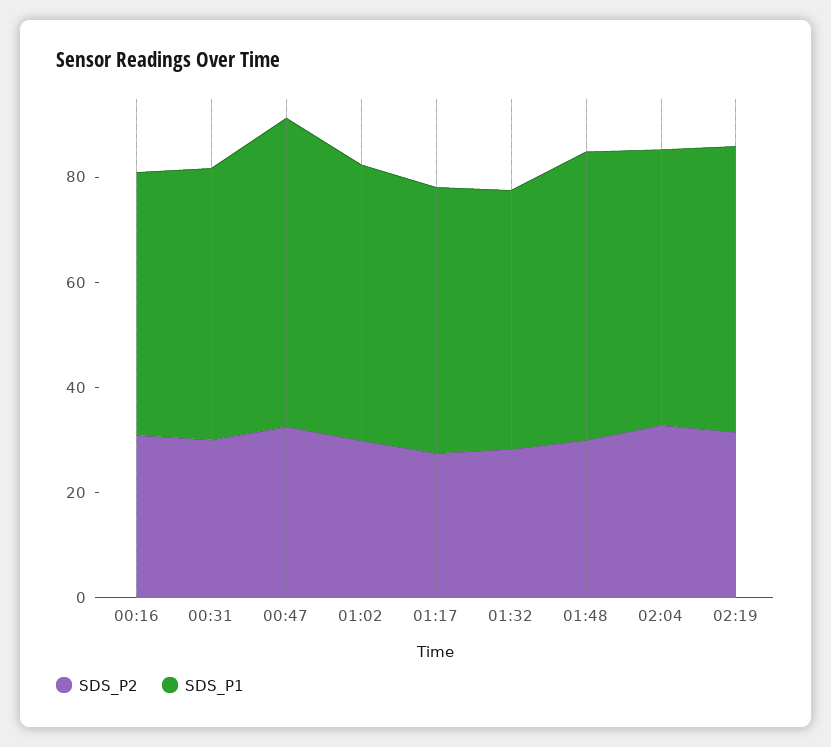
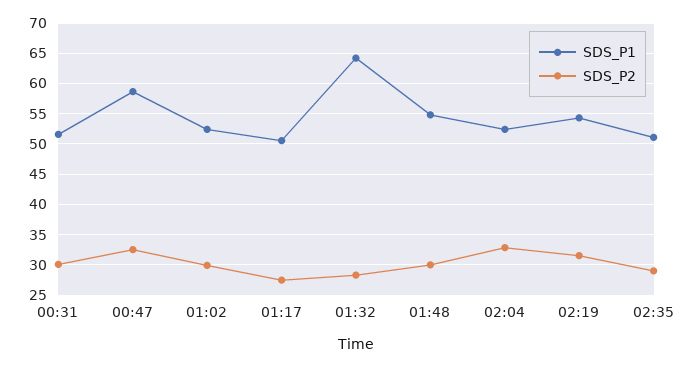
SDS_P2, 00:16: 30 -> none
SDS_P1, 00:16: 50 -> none
SDS_P1, 01:32: 50 -> 64
SDS_P1, 02:35: none -> 51
SDS_P2, 02:35: none -> 29

